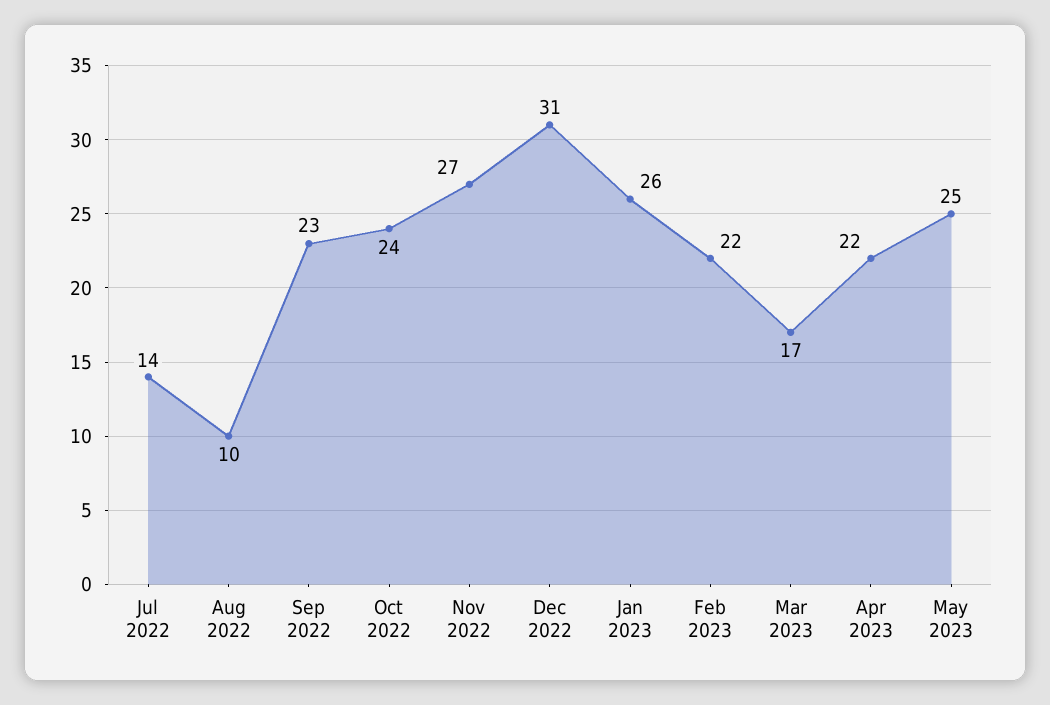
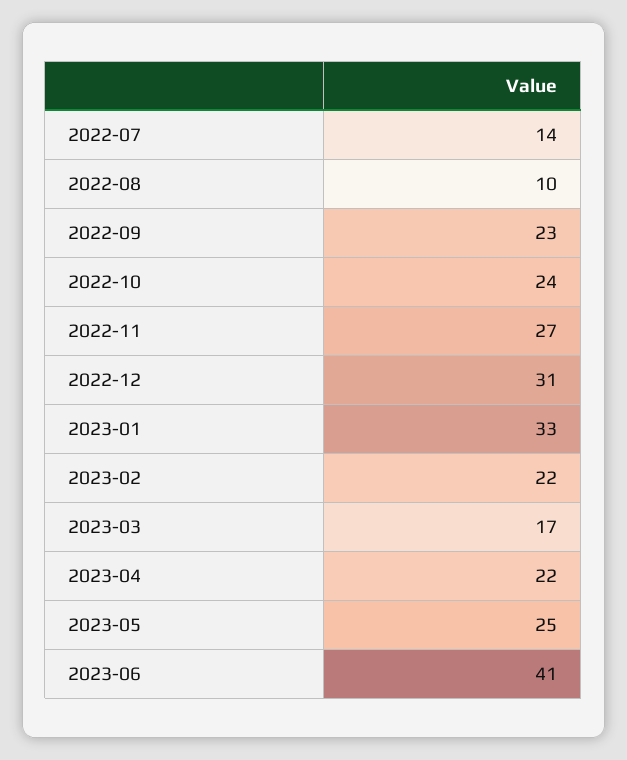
Jan 2023: 26 -> 33
2023-06: none -> 41

